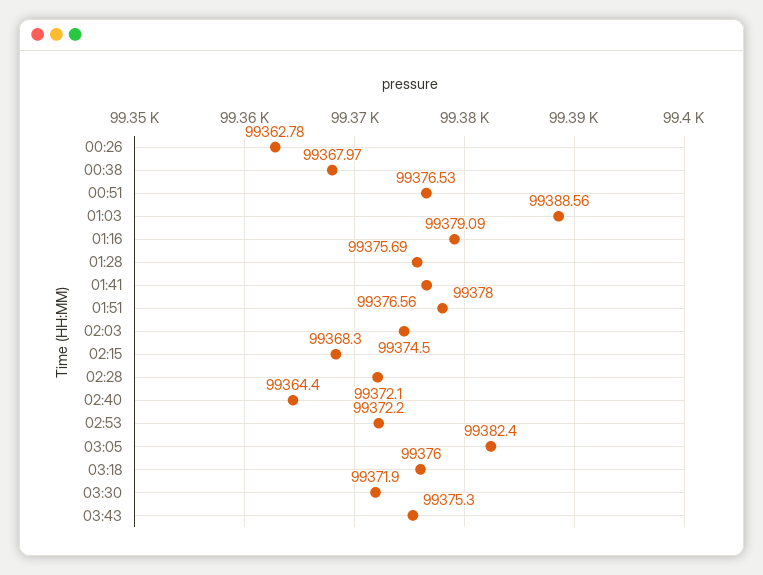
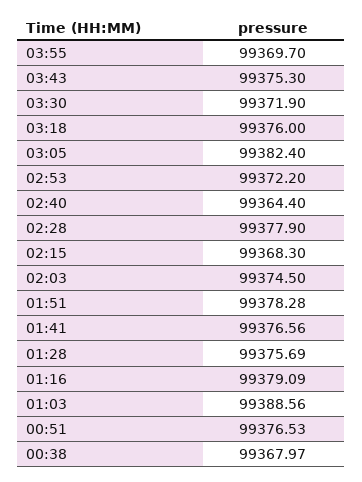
00:26: 99362.78 -> none
01:51: 99378 -> 99378.28
02:28: 99372.1 -> 99377.9
03:55: none -> 99369.7

